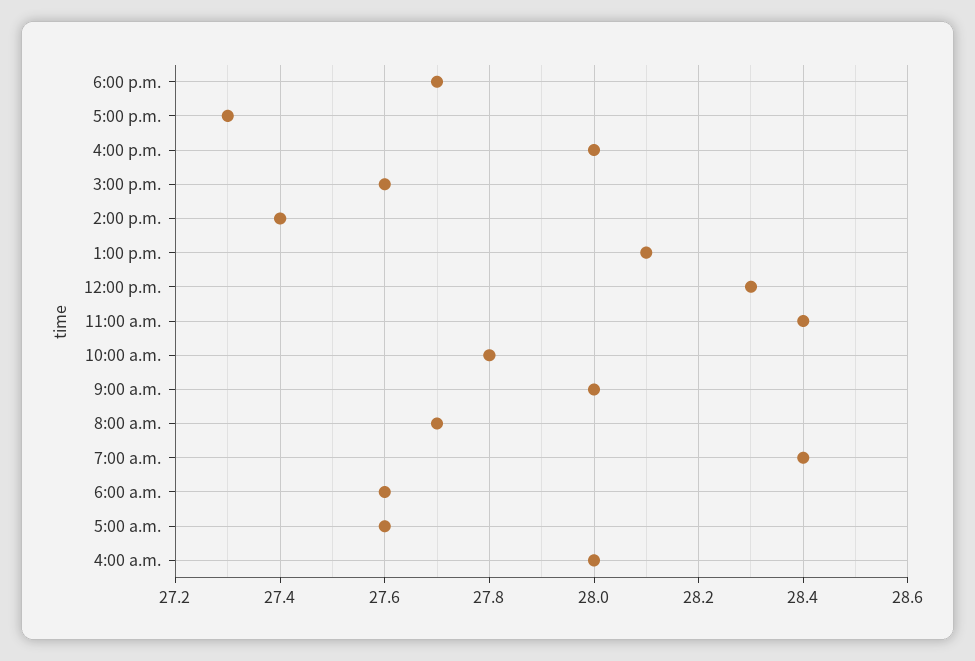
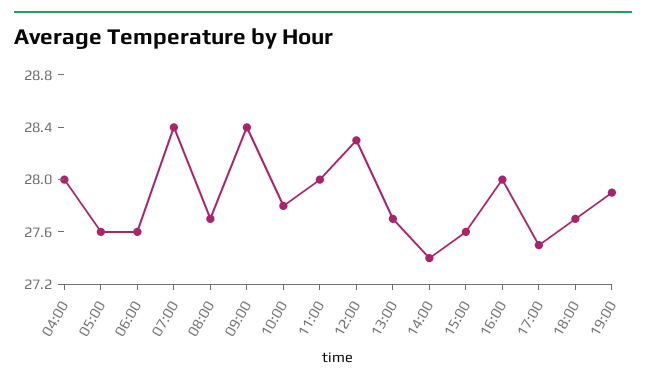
5:00 p.m.: 27.3 -> 27.5
1:00 p.m.: 28.1 -> 27.7
11:00 a.m.: 28.4 -> 28
9:00 a.m.: 28 -> 28.4
19:00: none -> 27.9

